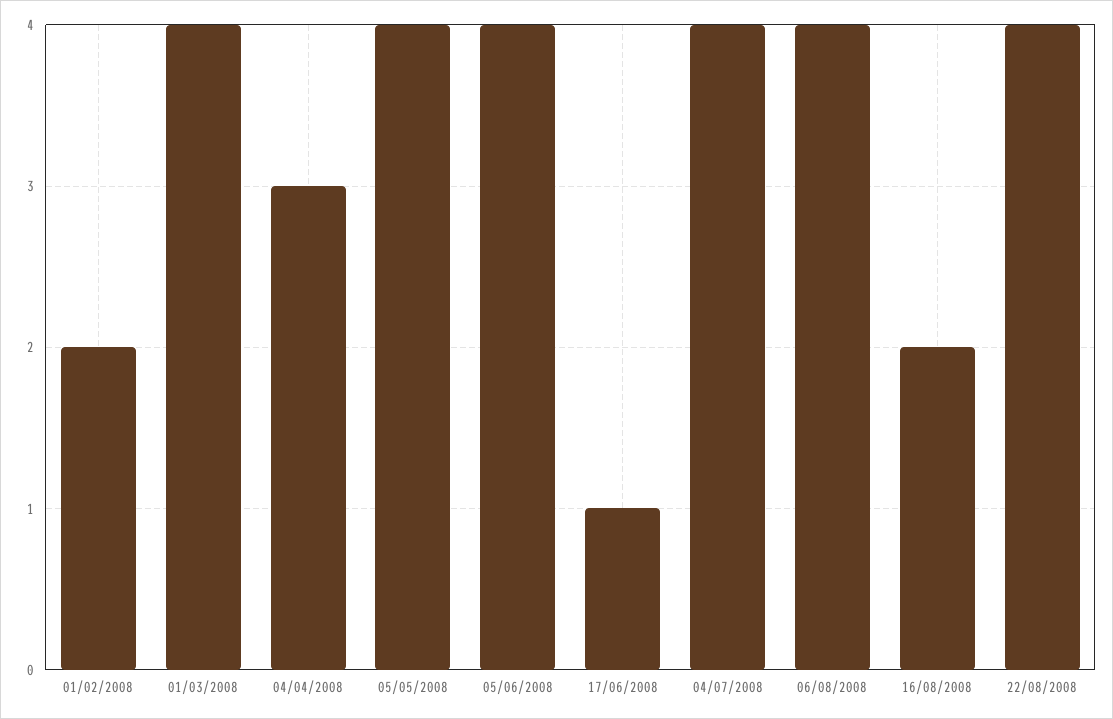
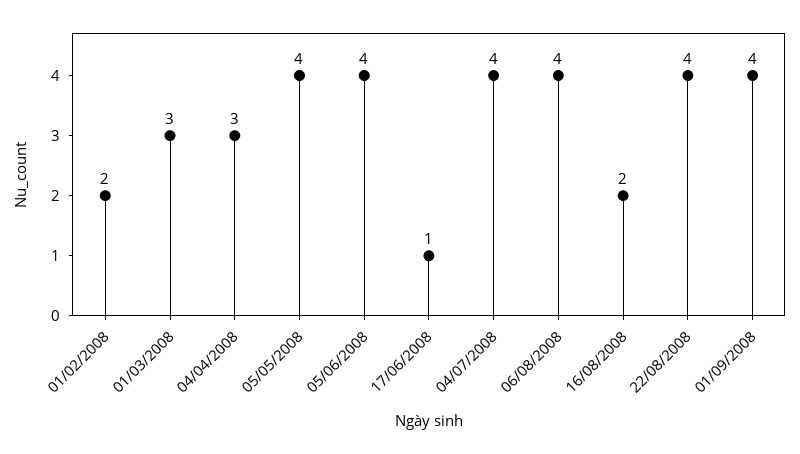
01/03/2008: 4 -> 3
01/09/2008: none -> 4

